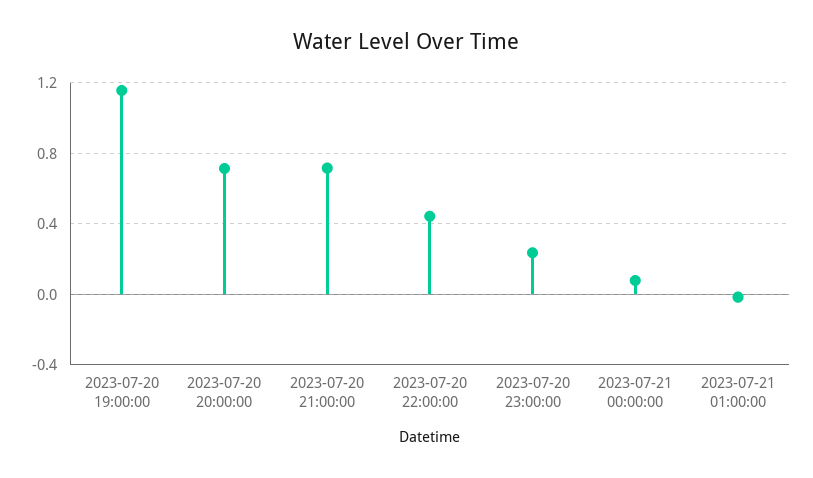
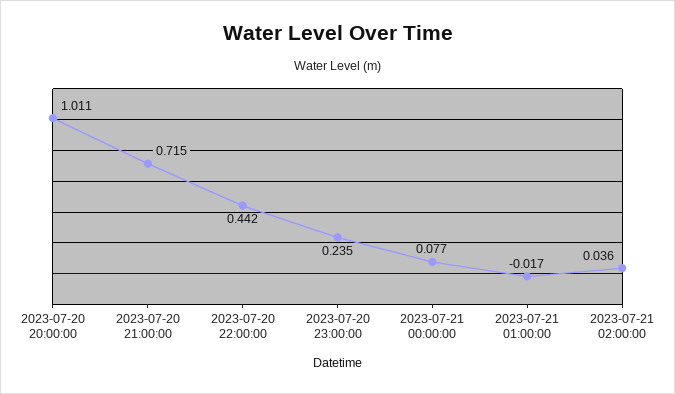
2023-07-20 19:00:00: 1.15 -> none
2023-07-20 20:00:00: 0.7 -> 1.011
2023-07-21 02:00:00: none -> 0.036

